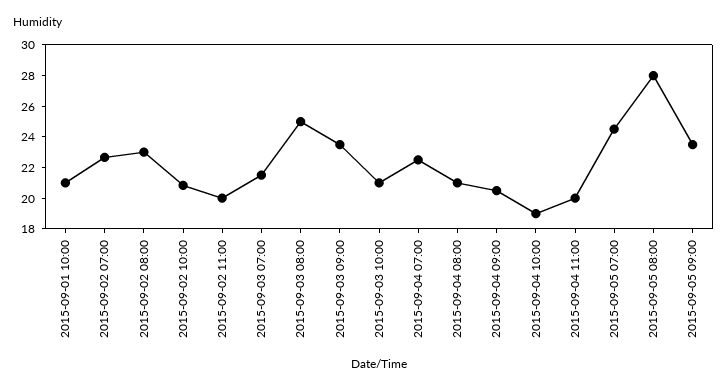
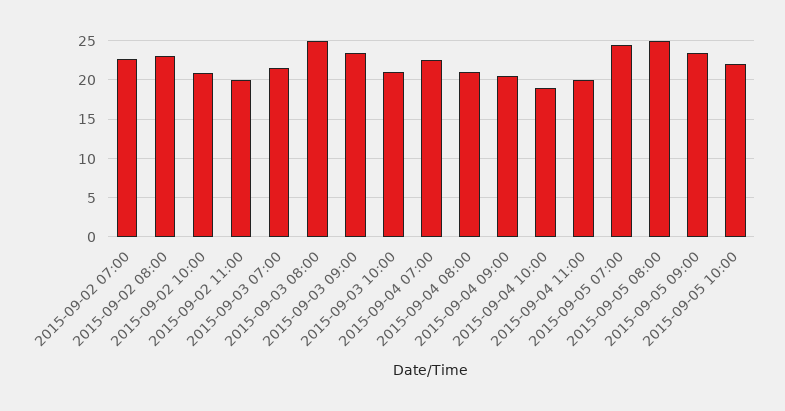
2015-09-01 10:00: 21 -> none
2015-09-05 08:00: 28 -> 25
2015-09-05 10:00: none -> 22

